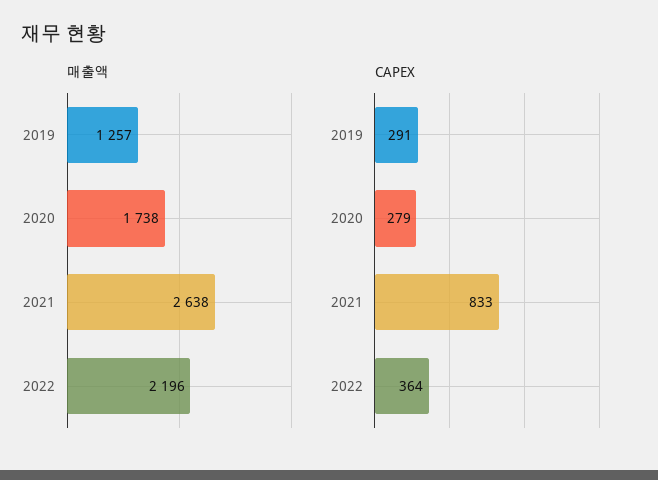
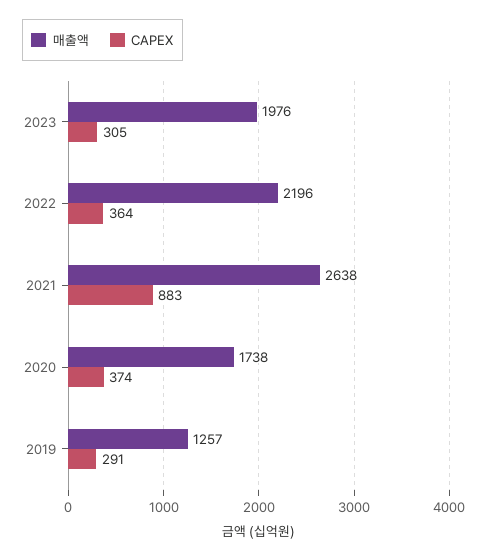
CAPEX, 2020: 279 -> 374
CAPEX, 2021: 833 -> 883
매출액, 2023: none -> 1976
CAPEX, 2023: none -> 305

